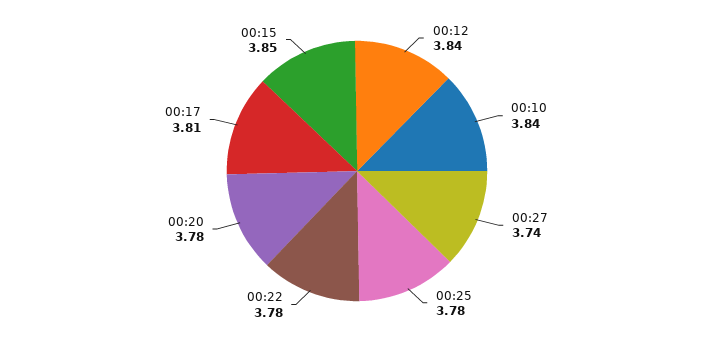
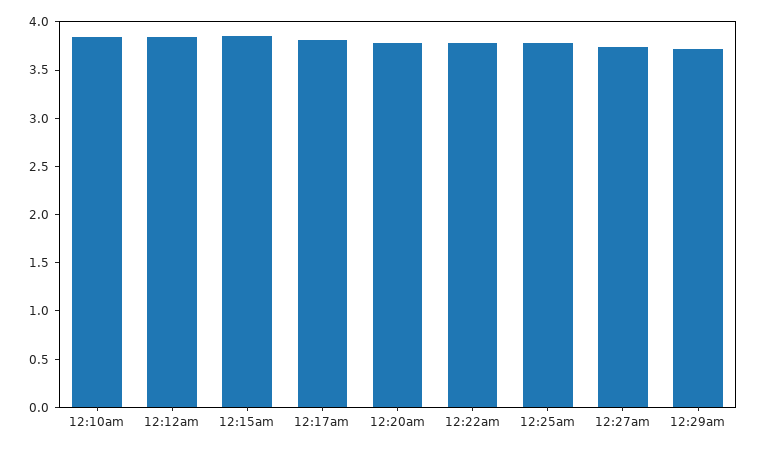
12:29am: none -> 3.7

